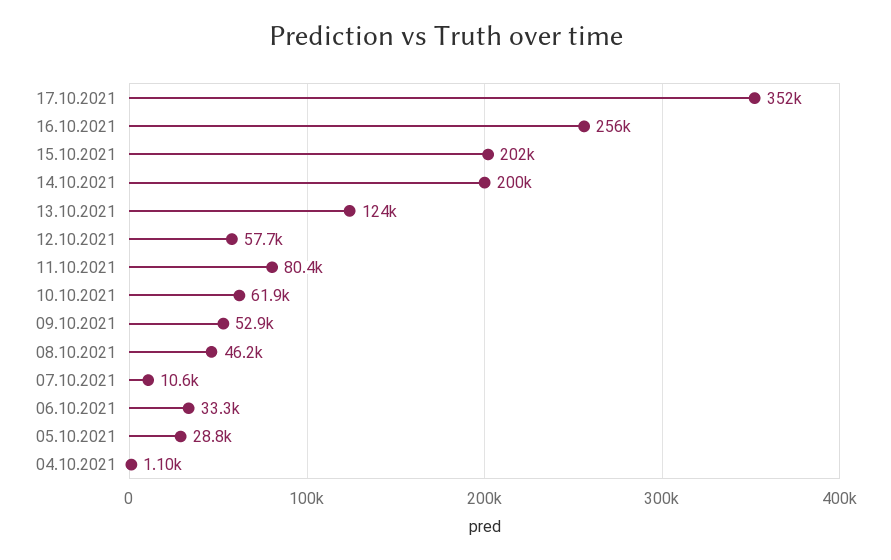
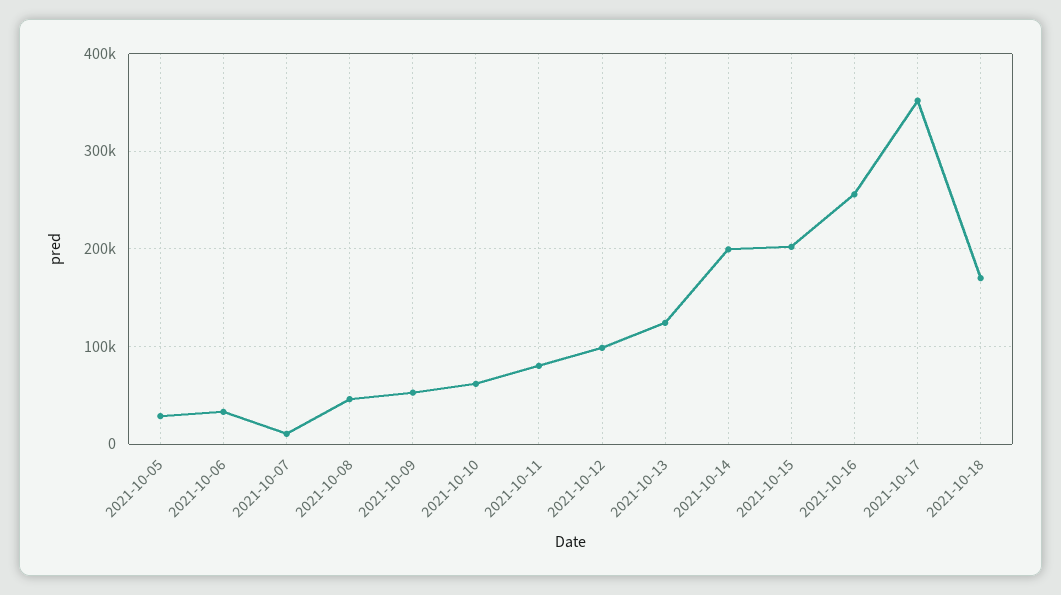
12.10.2021: 57700 -> 100000
04.10.2021: 1100 -> none
2021-10-18: none -> 170000

